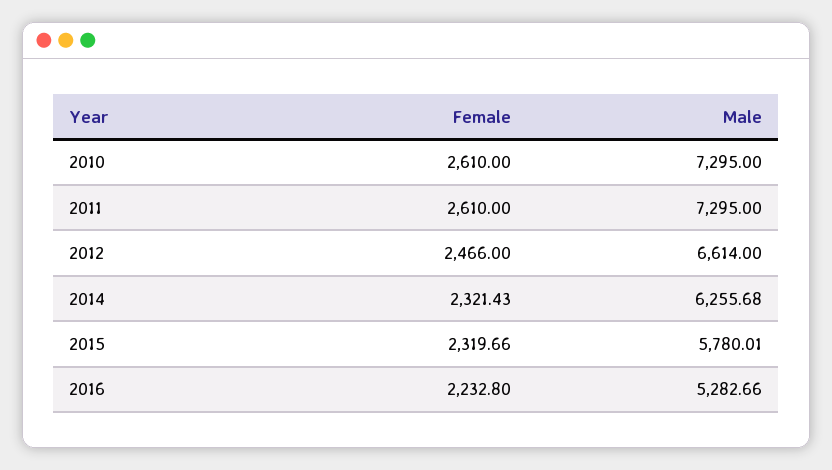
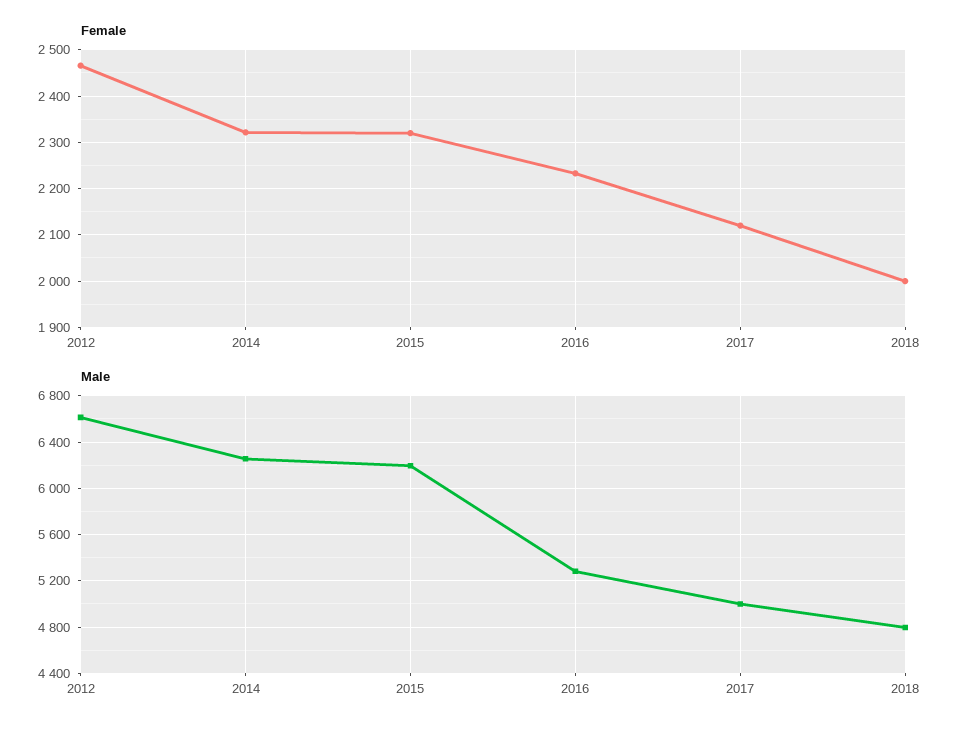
Female, 2010: 2610 -> none
Male, 2010: 7295 -> none
Female, 2011: 2610 -> none
Male, 2011: 7295 -> none
Male, 2015: 5780.01 -> 6200
Female, 2017: none -> 2120
Female, 2018: none -> 2000
Male, 2017: none -> 5000
Male, 2018: none -> 4800

